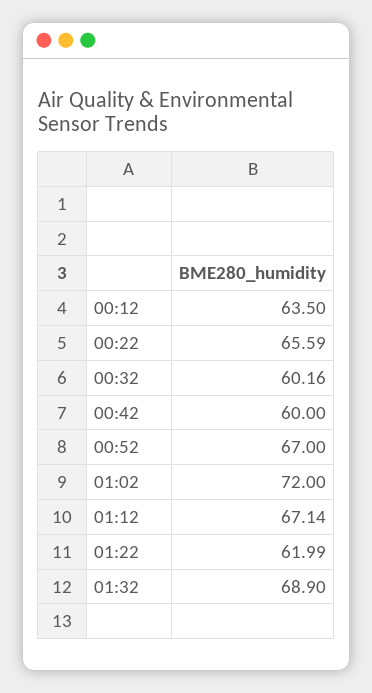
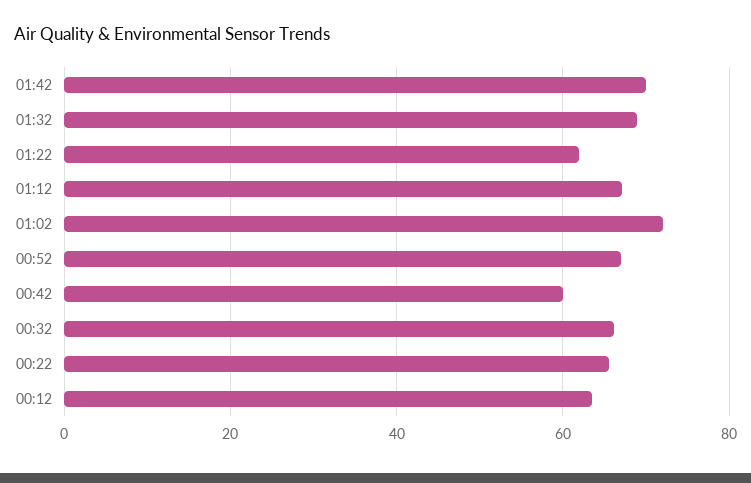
00:32: 60.16 -> 66
01:42: none -> 70

